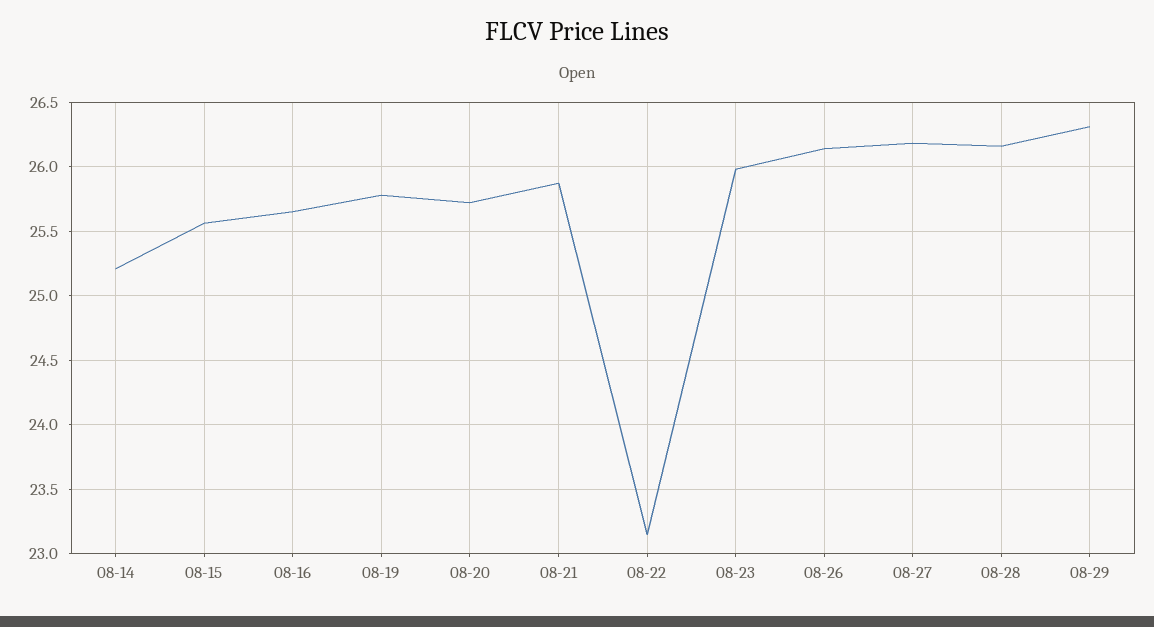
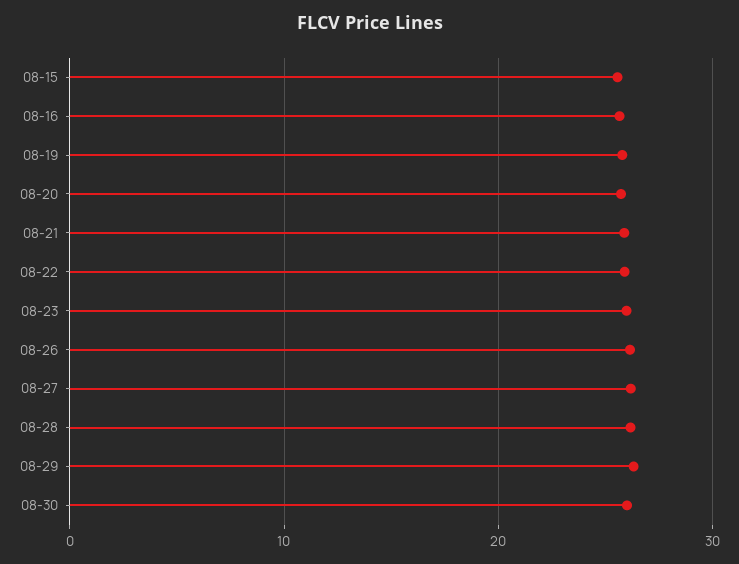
08-14: 25.2 -> none
08-22: 23.15 -> 26
08-30: none -> 26

